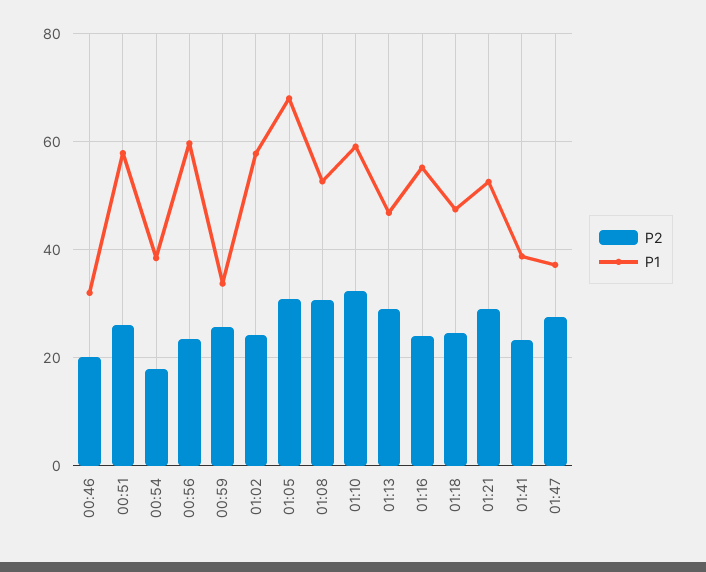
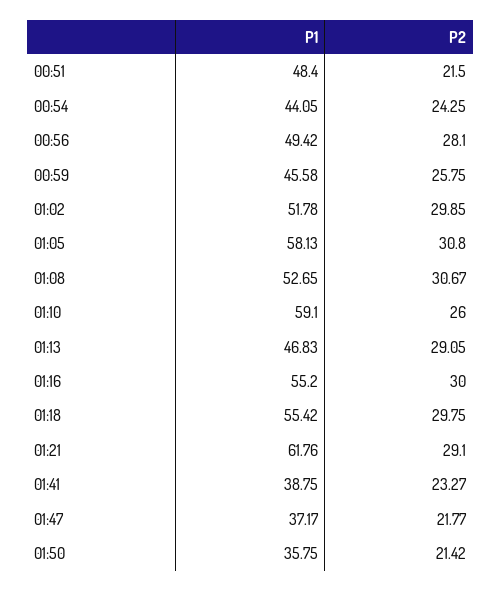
P2, 00:46: 20 -> none
P1, 00:46: 32 -> none
P2, 00:51: 26 -> 21.5
P1, 00:51: 58 -> 48.4
P2, 00:54: 18 -> 24.25
P1, 00:54: 38 -> 44.05
P2, 00:56: 24 -> 28.1
P1, 00:56: 60 -> 49.42
P1, 00:59: 34 -> 45.58
P2, 01:02: 24 -> 29.85
P1, 01:02: 58 -> 51.78
P1, 01:05: 68 -> 58.13
P2, 01:10: 32 -> 26
P2, 01:16: 24 -> 30
P2, 01:18: 24 -> 29.75
P1, 01:18: 48 -> 55.42
P1, 01:21: 52 -> 61.76
P2, 01:47: 28 -> 21.77
P1, 01:50: none -> 35.75
P2, 01:50: none -> 21.42

